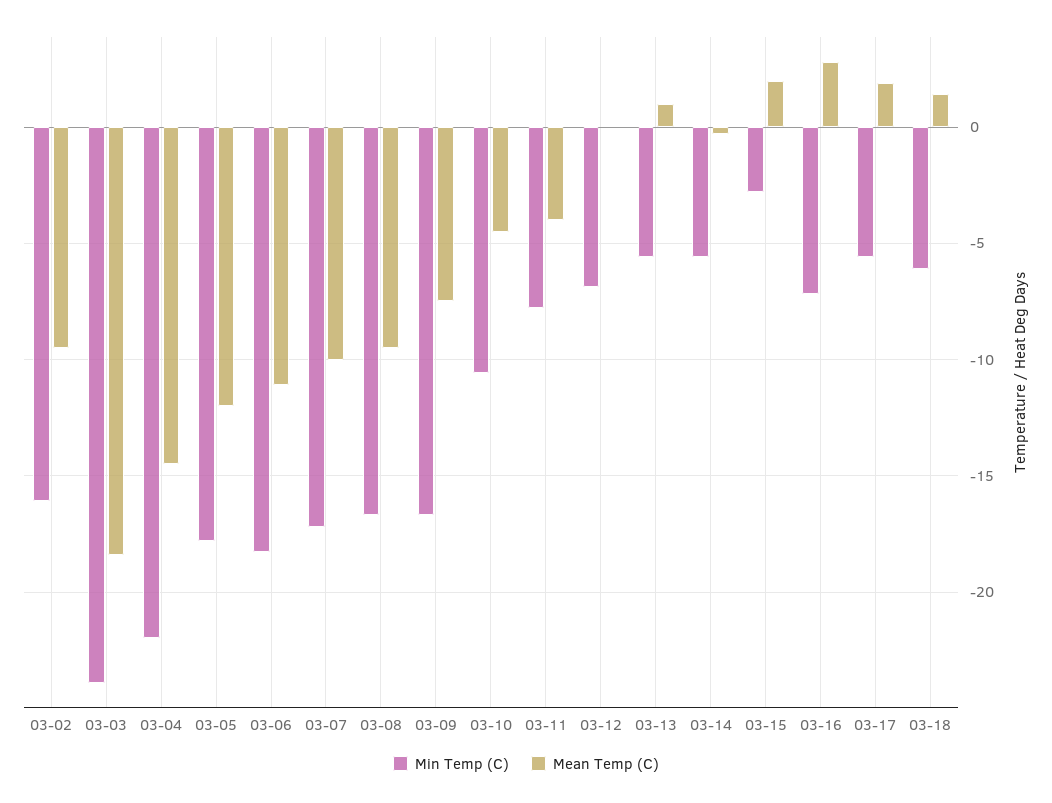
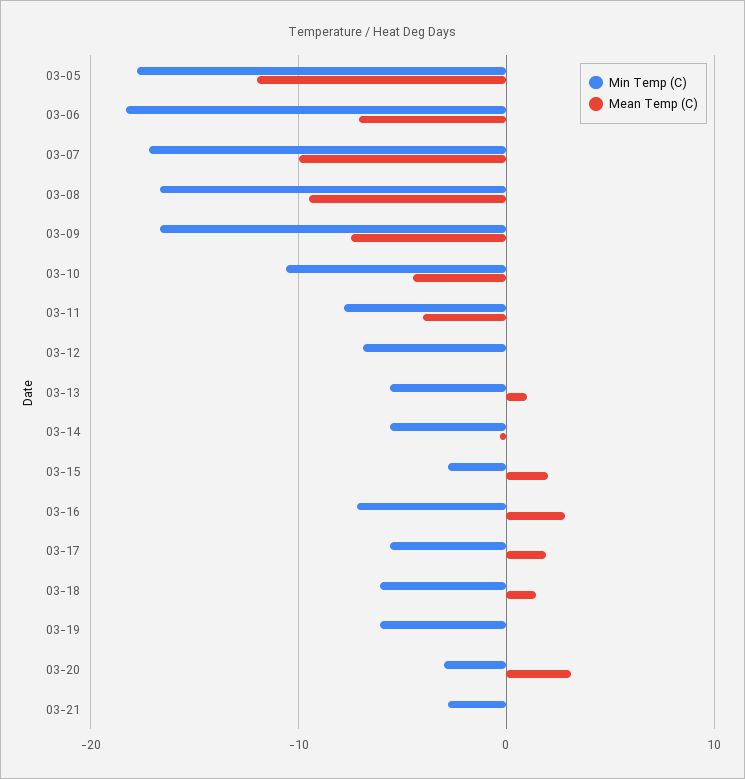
Min Temp (C), 03-02: -16 -> none
Mean Temp (C), 03-02: -9.5 -> none
Min Temp (C), 03-03: -24 -> none
Mean Temp (C), 03-03: -18.5 -> none
Min Temp (C), 03-04: -22 -> none
Mean Temp (C), 03-04: -14.5 -> none
Mean Temp (C), 03-06: -11 -> -7
Min Temp (C), 03-19: none -> -6
Mean Temp (C), 03-19: none -> 0
Min Temp (C), 03-20: none -> -3
Mean Temp (C), 03-20: none -> 3
Min Temp (C), 03-21: none -> -3
Mean Temp (C), 03-21: none -> 0

